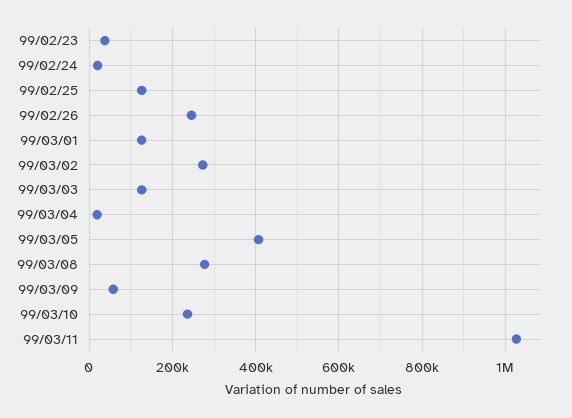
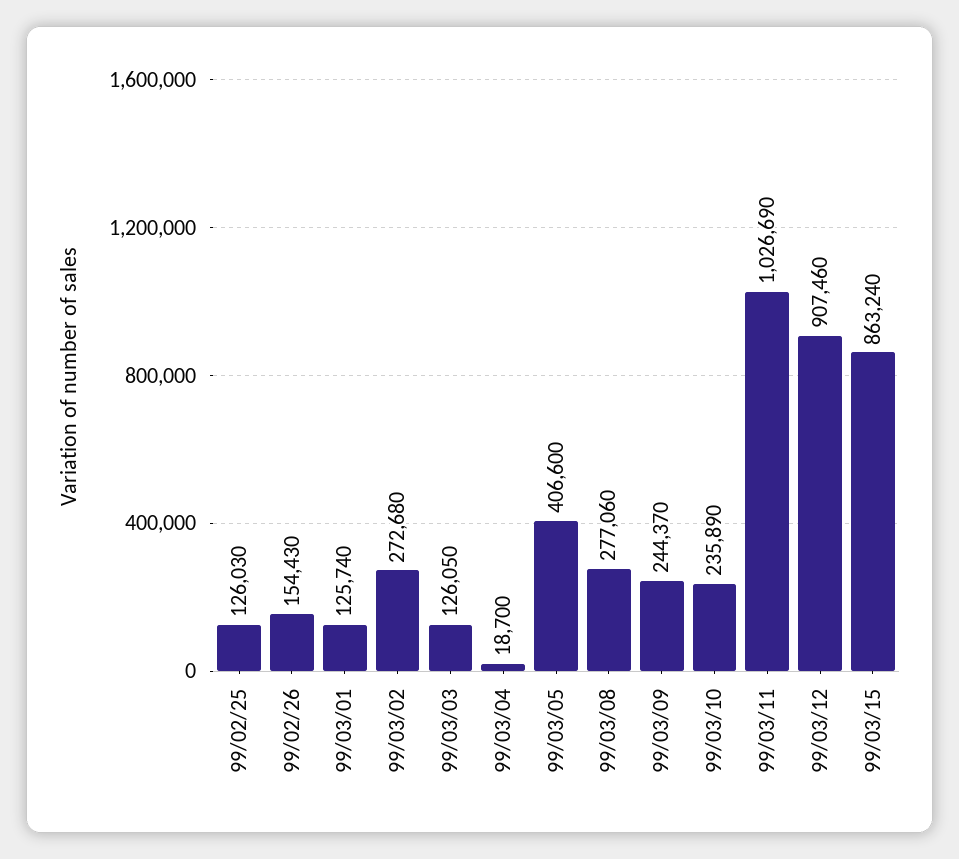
99/02/23: 40000 -> none
99/02/24: 20000 -> none
99/02/26: 240000 -> 154430
99/03/09: 60000 -> 244370
99/03/12: none -> 907460
99/03/15: none -> 863240

